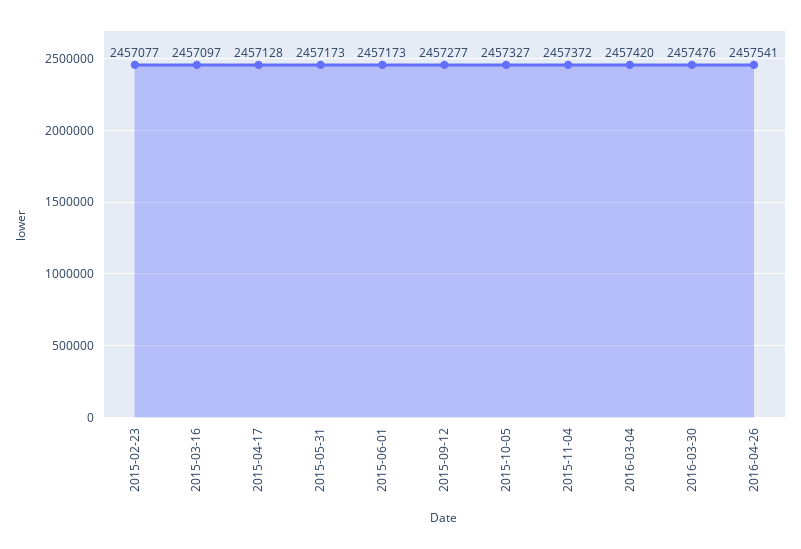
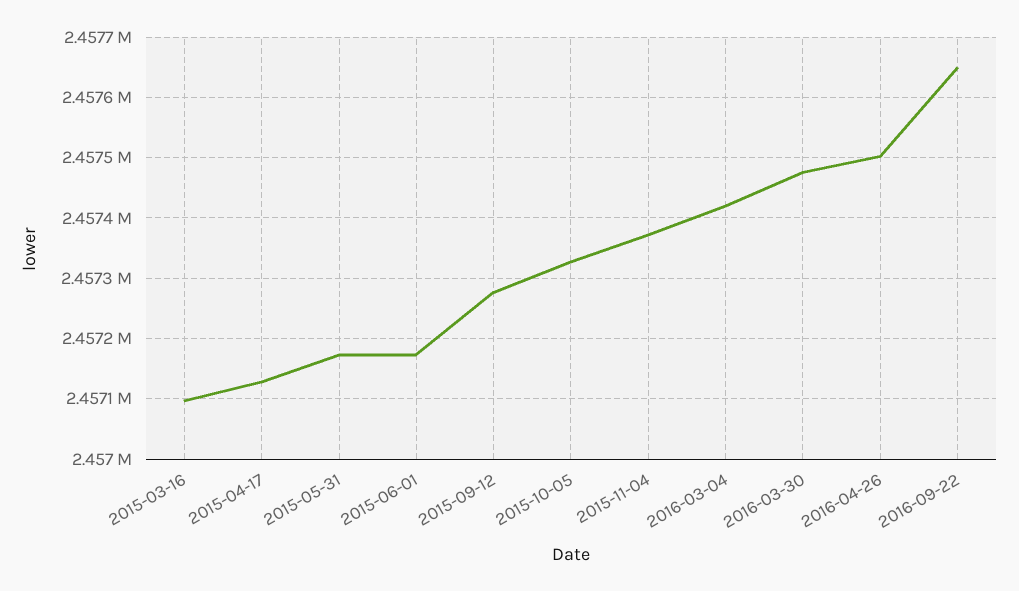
2015-02-23: 2457077 -> none
2016-04-26: 2457541 -> 2457500
2016-09-22: none -> 2457650

